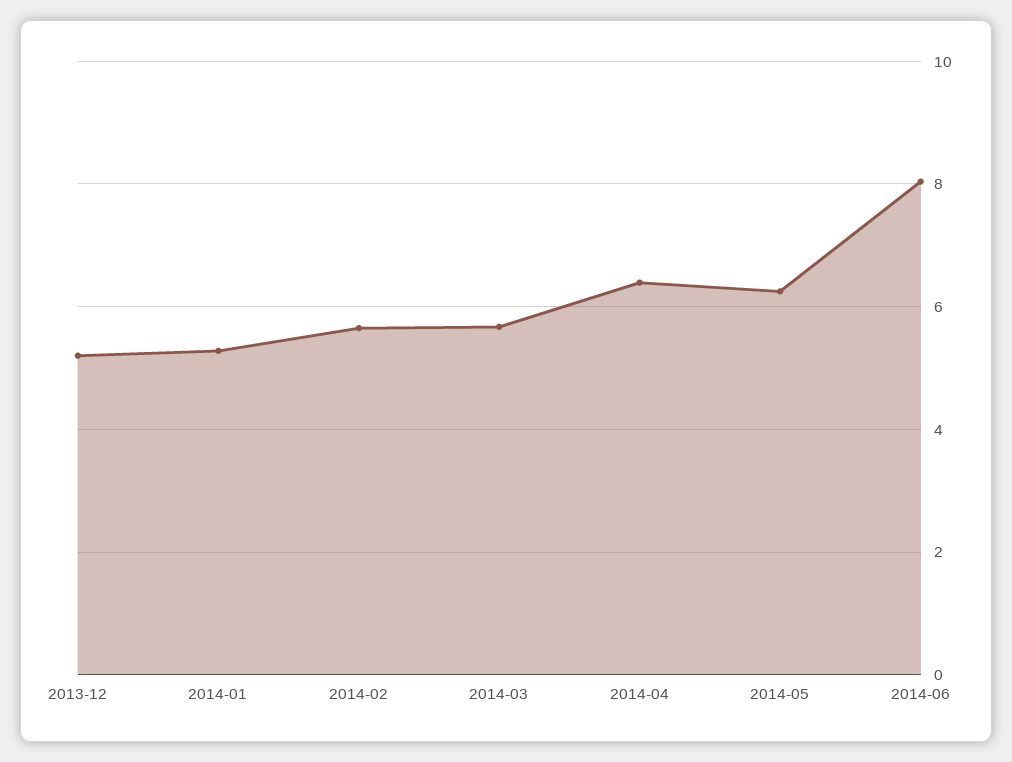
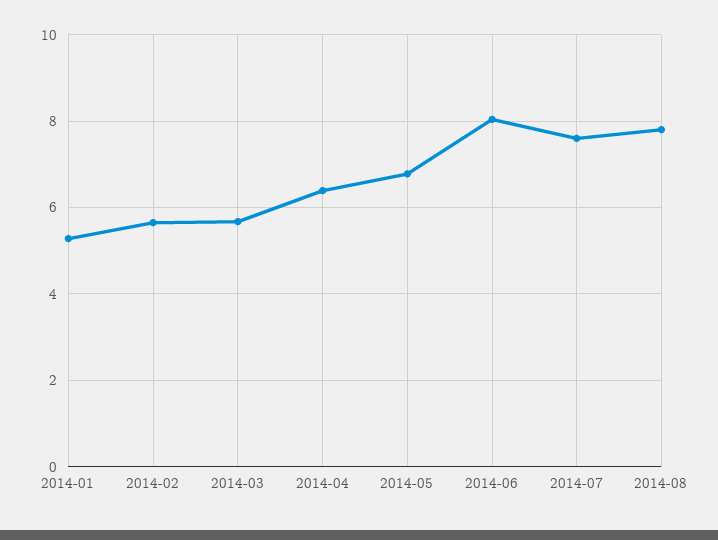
2013-12: 5.2 -> none
2014-05: 6.2 -> 6.8
2014-07: none -> 7.6
2014-08: none -> 7.8

